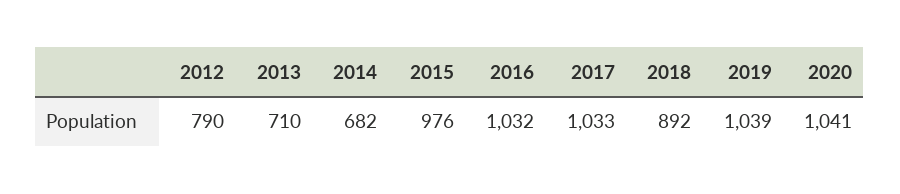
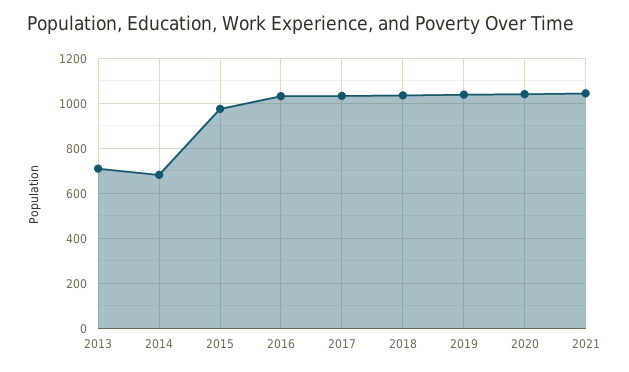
2012: 790 -> none
2018: 892 -> 1050
2021: none -> 1050

